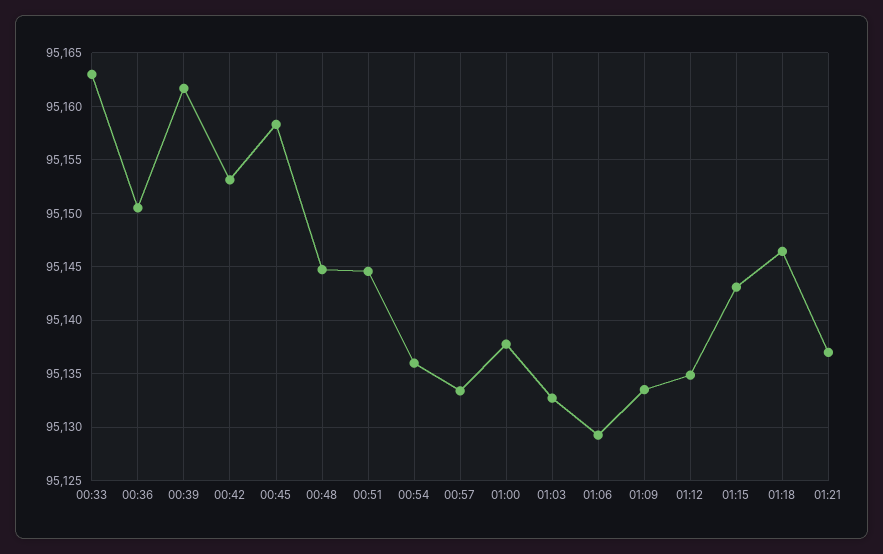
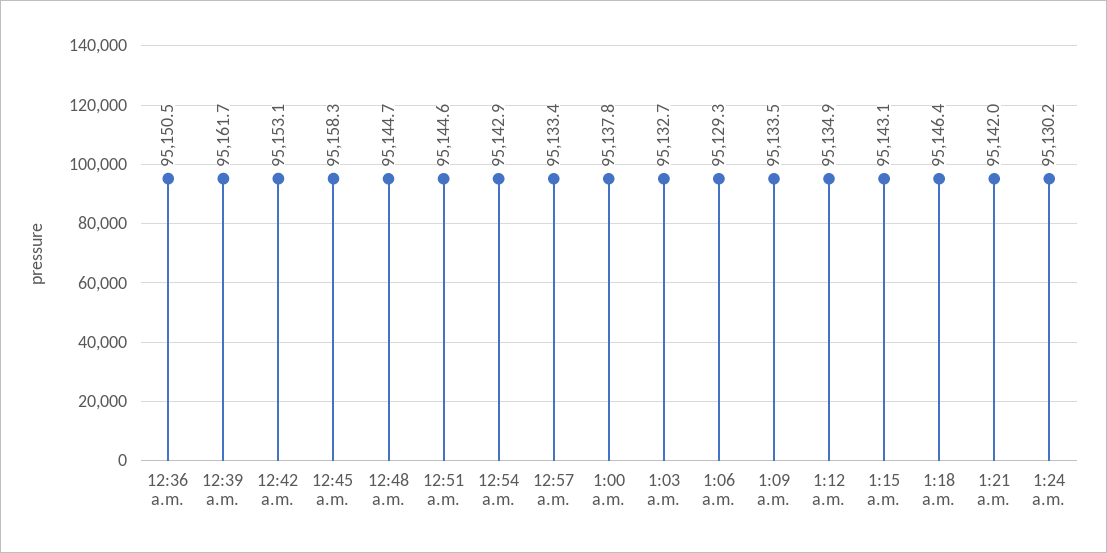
00:33: 95163 -> none
00:54: 95136 -> 95142.9
01:21: 95137 -> 95142
1:24 a.m.: none -> 95130.2

